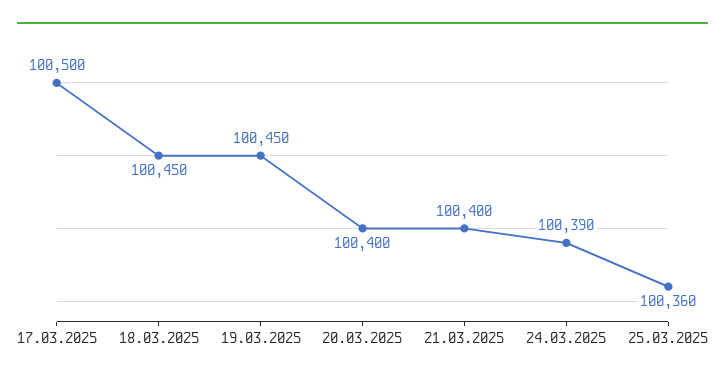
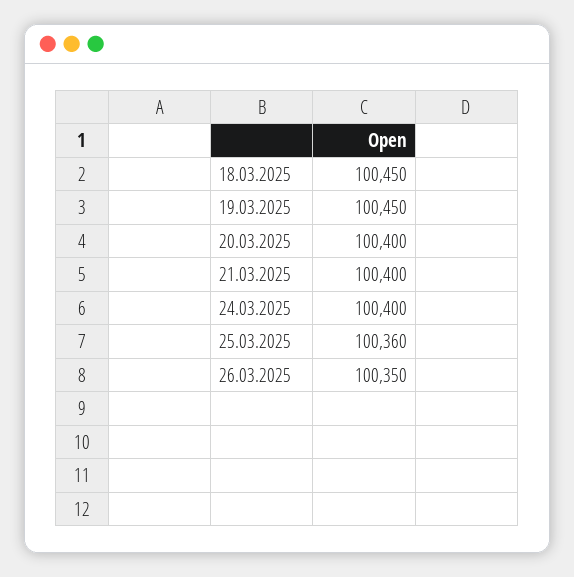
17.03.2025: 100500 -> none
24.03.2025: 100390 -> 100400
26.03.2025: none -> 100350

